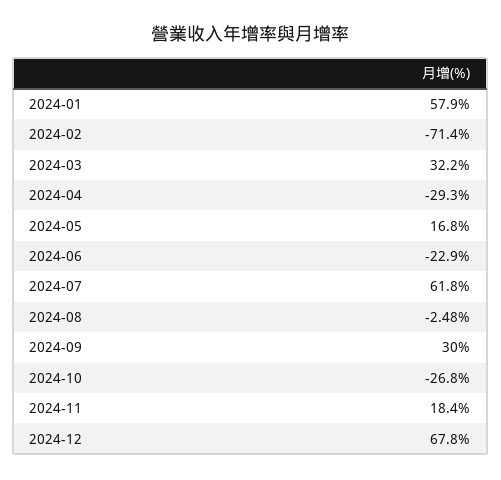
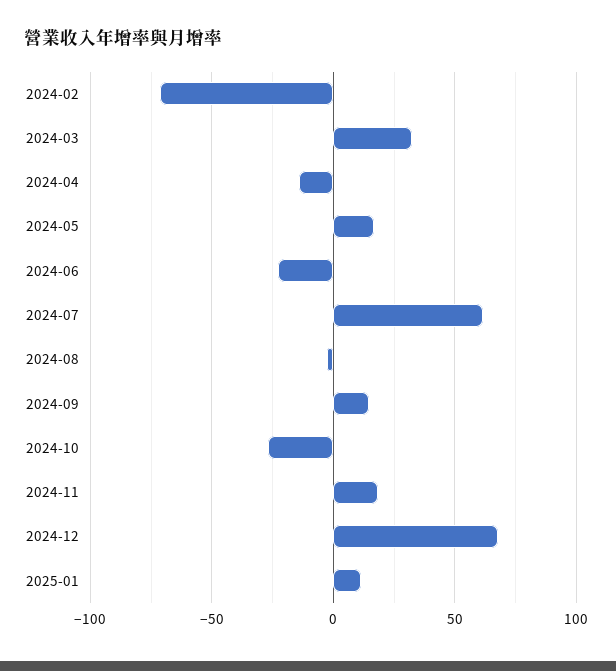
2024-01: 57.9 -> none
2024-04: -29.3 -> -15
2024-09: 30 -> 15
2025-01: none -> 10

